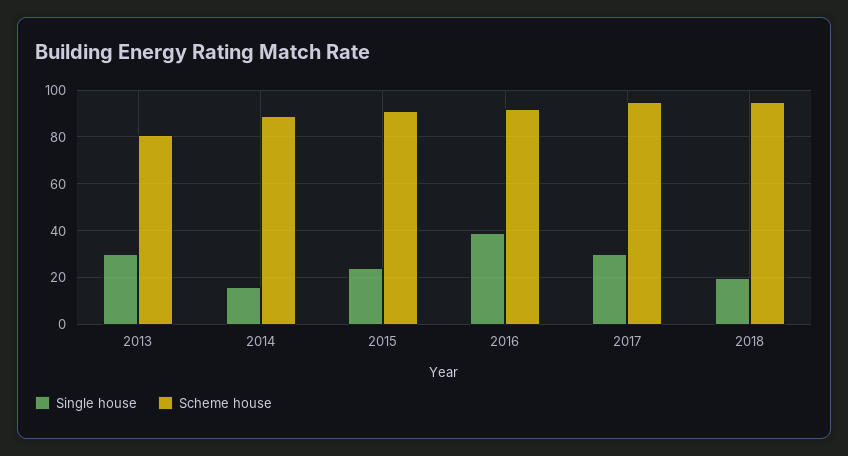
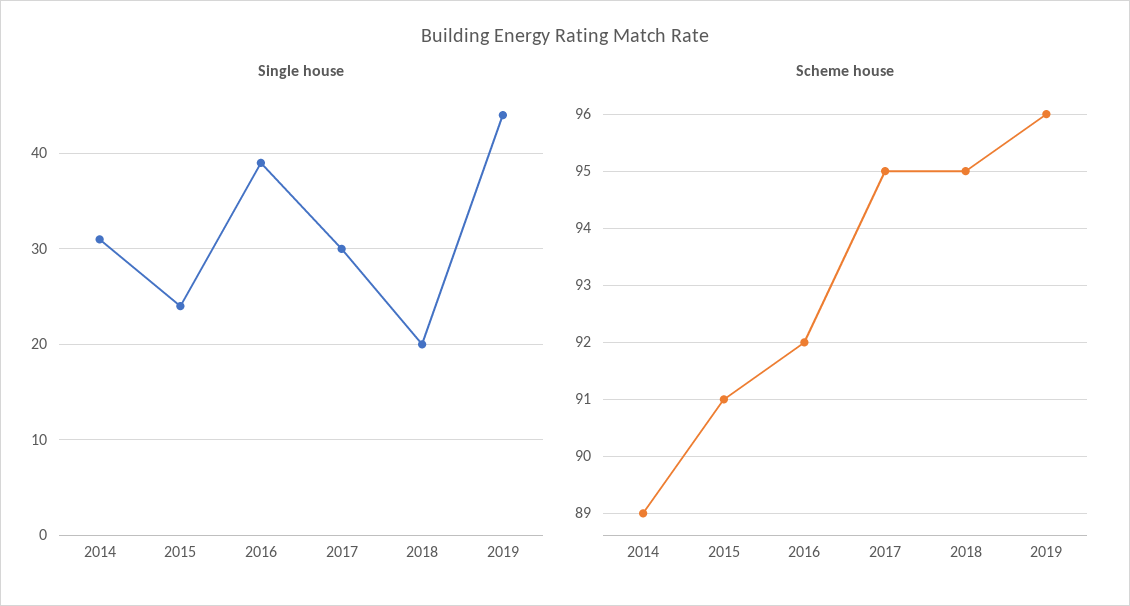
Single house, 2013: 30 -> none
Scheme house, 2013: 80 -> none
Single house, 2014: 15 -> 31
Single house, 2019: none -> 44
Scheme house, 2019: none -> 96

